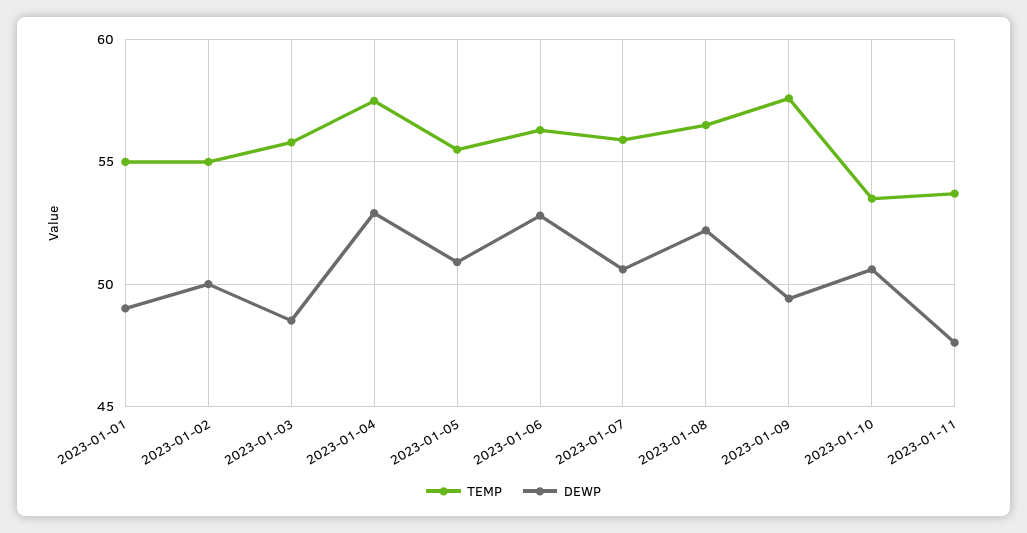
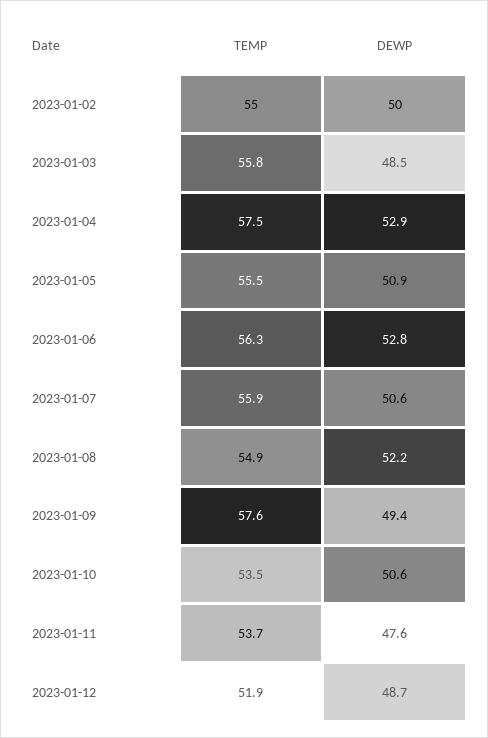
TEMP, 2023-01-01: 55 -> none
DEWP, 2023-01-01: 49 -> none
TEMP, 2023-01-08: 56.5 -> 54.9
TEMP, 2023-01-12: none -> 51.9
DEWP, 2023-01-12: none -> 48.7

